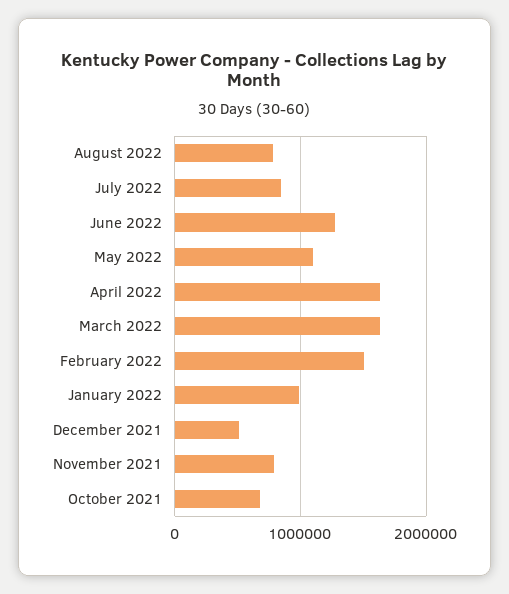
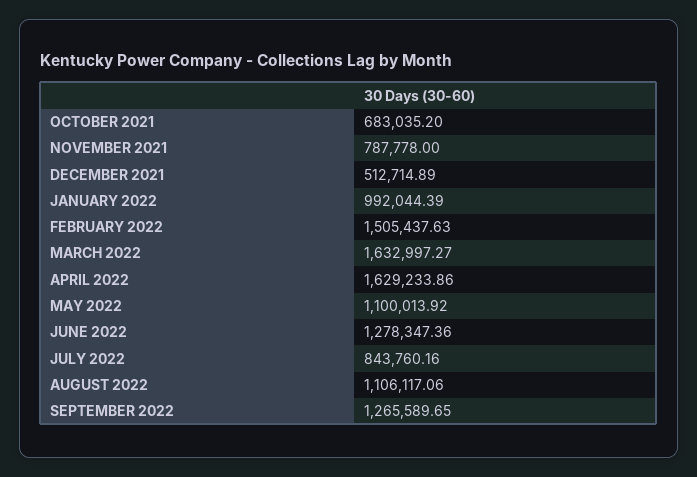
August 2022: 800000 -> 1106117.06
SEPTEMBER 2022: none -> 1265589.65

